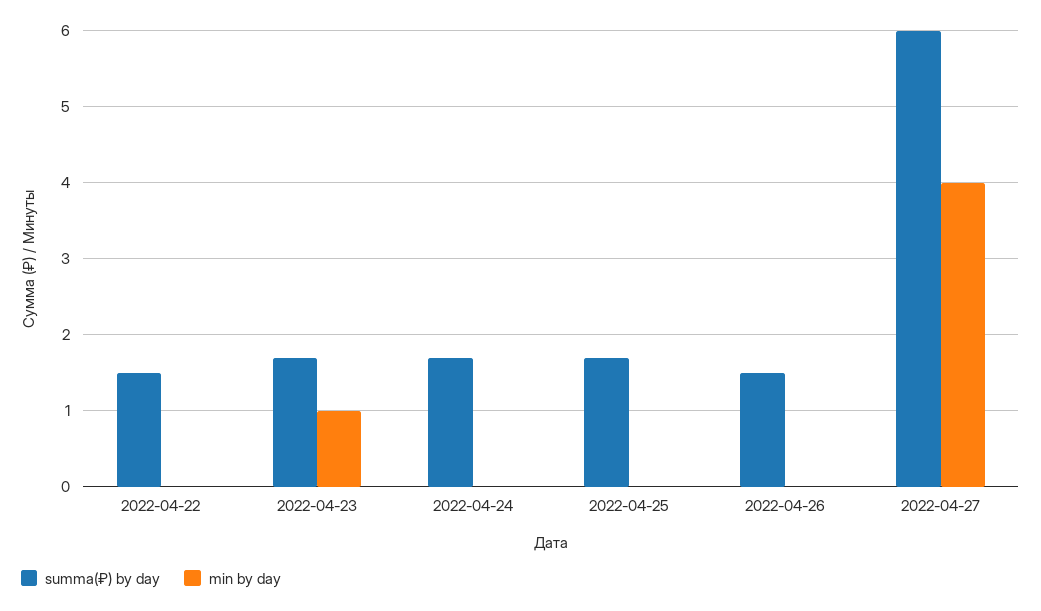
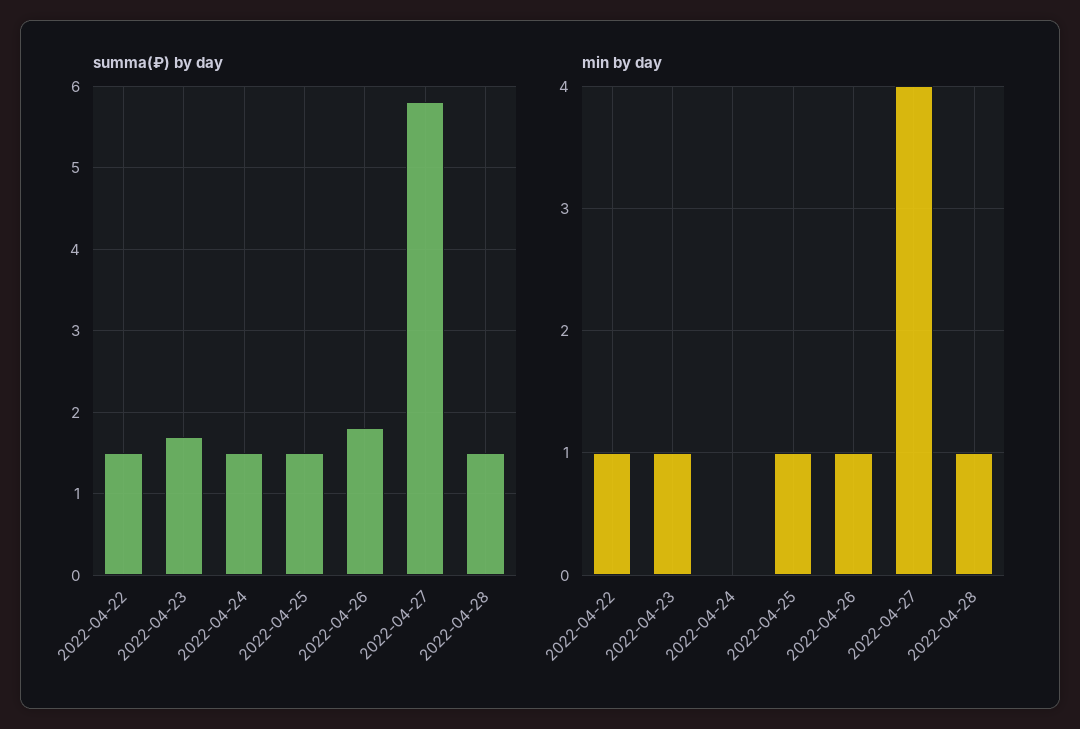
min by day, 2022-04-22: 0 -> 1
summa(₽) by day, 2022-04-24: 1.7 -> 1.5
summa(₽) by day, 2022-04-25: 1.7 -> 1.5
min by day, 2022-04-25: 0 -> 1
summa(₽) by day, 2022-04-26: 1.5 -> 1.8
min by day, 2022-04-26: 0 -> 1
summa(₽) by day, 2022-04-27: 6 -> 5.8
summa(₽) by day, 2022-04-28: none -> 1.5
min by day, 2022-04-28: none -> 1

